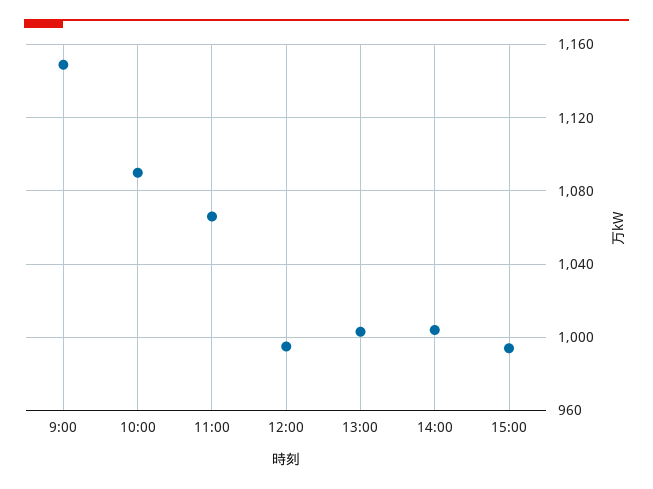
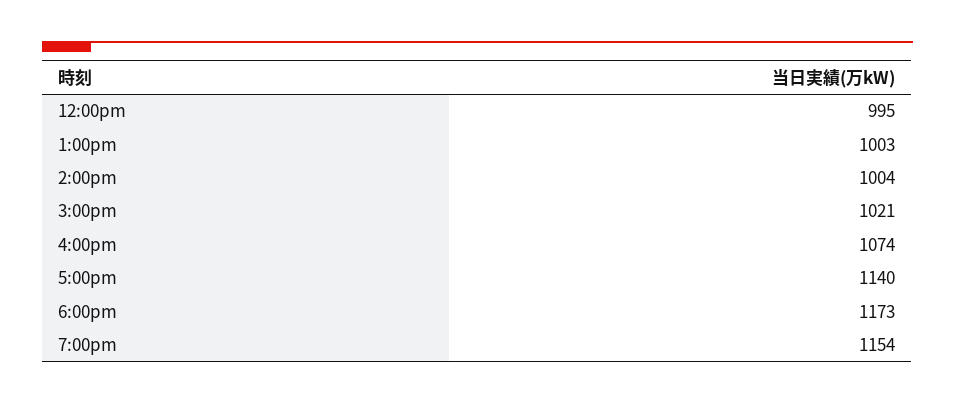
9:00: 1150 -> none
10:00: 1090 -> none
11:00: 1065 -> none
15:00: 995 -> 1021
4:00pm: none -> 1074
5:00pm: none -> 1140
6:00pm: none -> 1173
7:00pm: none -> 1154

